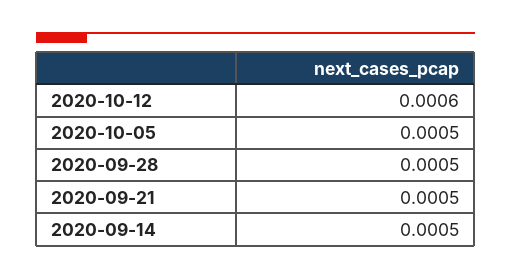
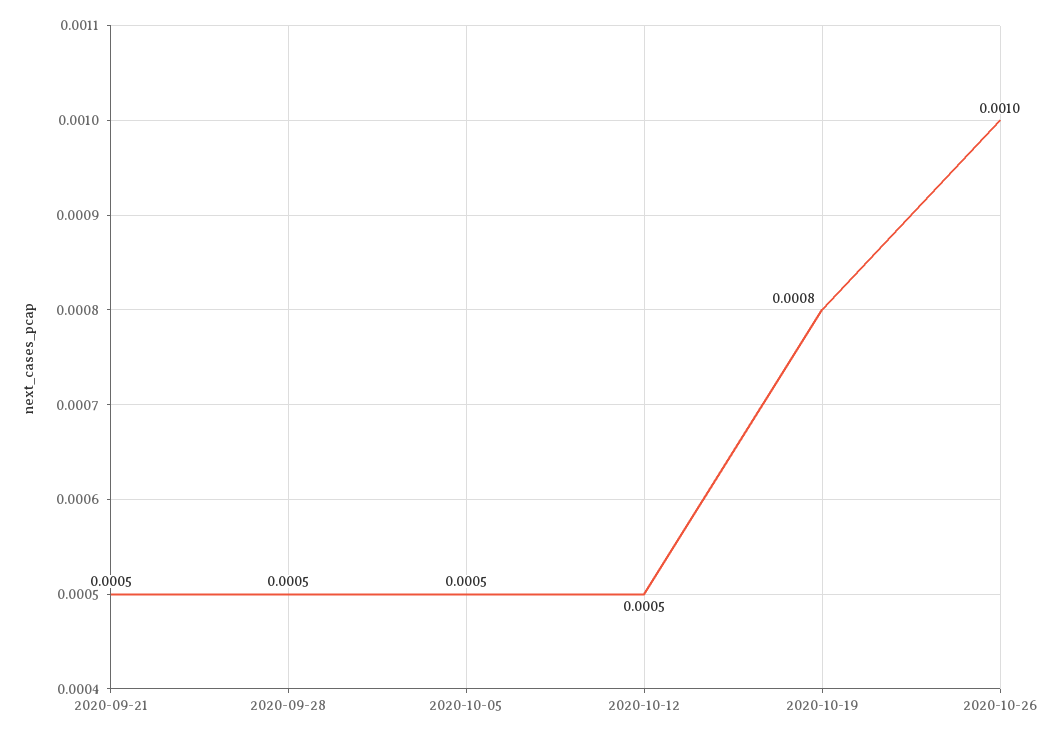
2020-10-12: 0.0006 -> 0.0005
2020-09-14: 0.0005 -> none
2020-10-19: none -> 0.0008
2020-10-26: none -> 0.001

